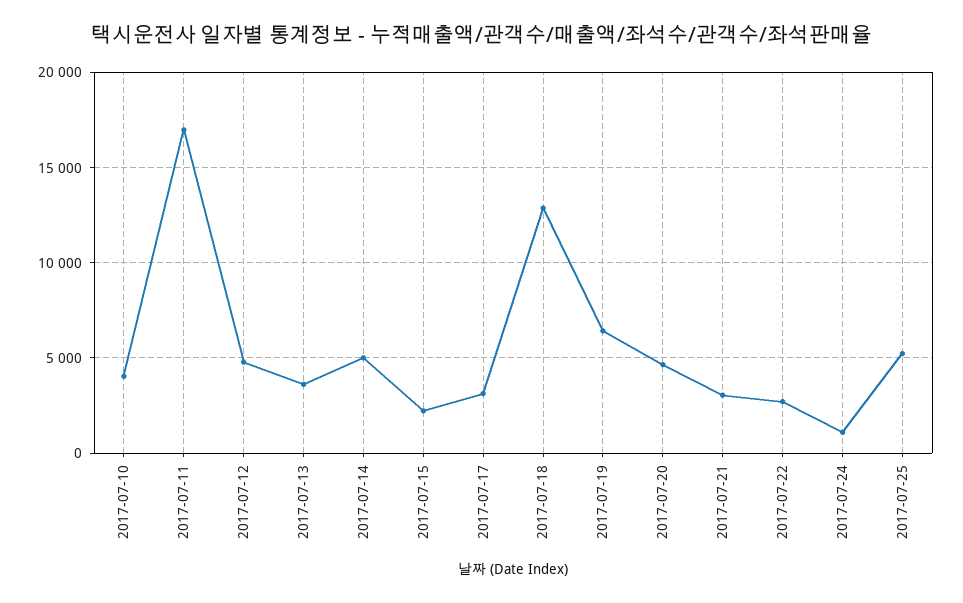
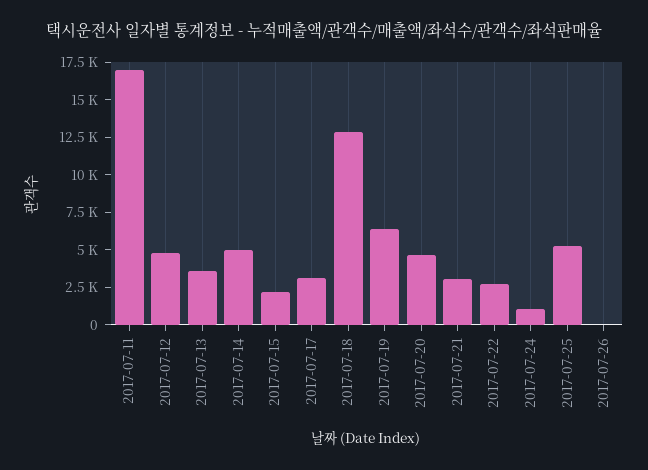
2017-07-10: 4000 -> none
2017-07-26: none -> 0

